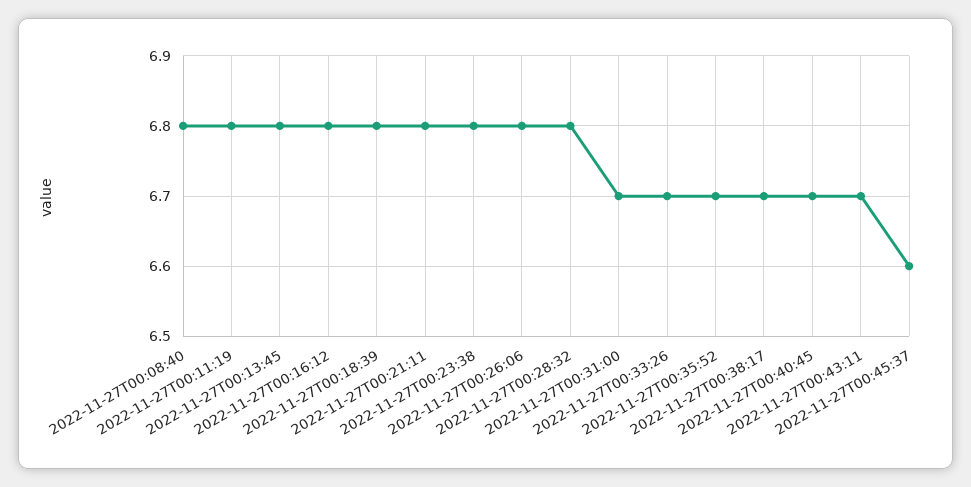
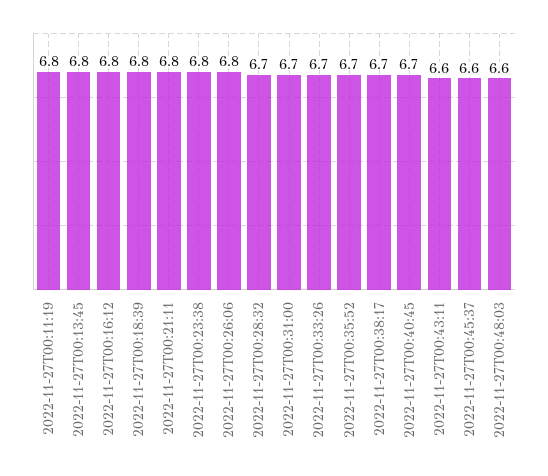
2022-11-27T00:08:40: 6.8 -> none
2022-11-27T00:28:32: 6.8 -> 6.7
2022-11-27T00:43:11: 6.7 -> 6.6
2022-11-27T00:48:03: none -> 6.6

